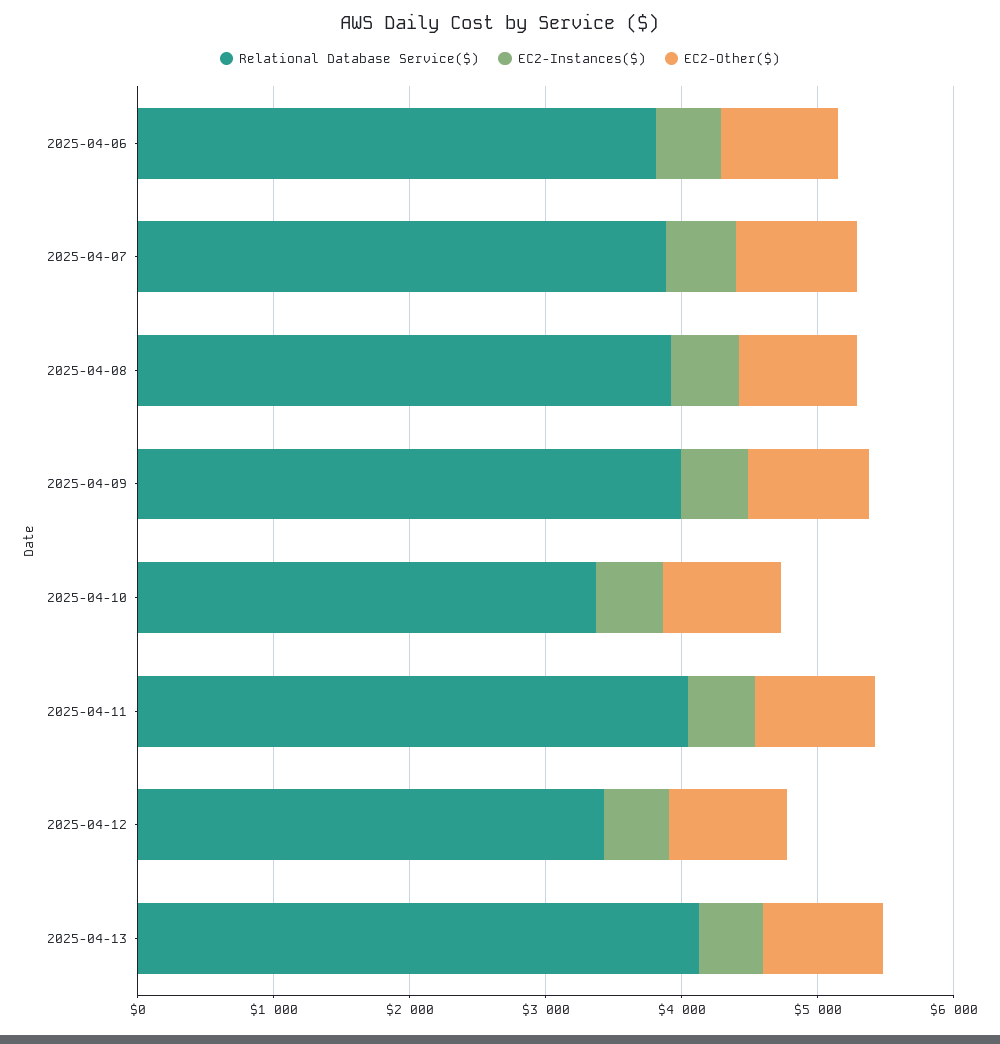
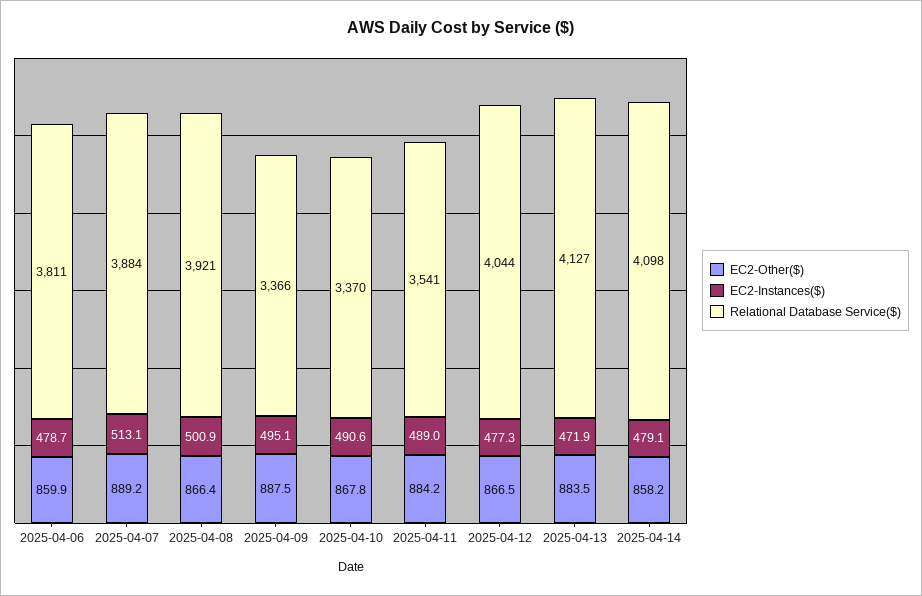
Relational Database Service($), 2025-04-09: 4000 -> 3366
Relational Database Service($), 2025-04-11: 4000 -> 3541
Relational Database Service($), 2025-04-12: 3400 -> 4044
EC2-Other($), 2025-04-14: none -> 858.2
EC2-Instances($), 2025-04-14: none -> 479.1
Relational Database Service($), 2025-04-14: none -> 4098

